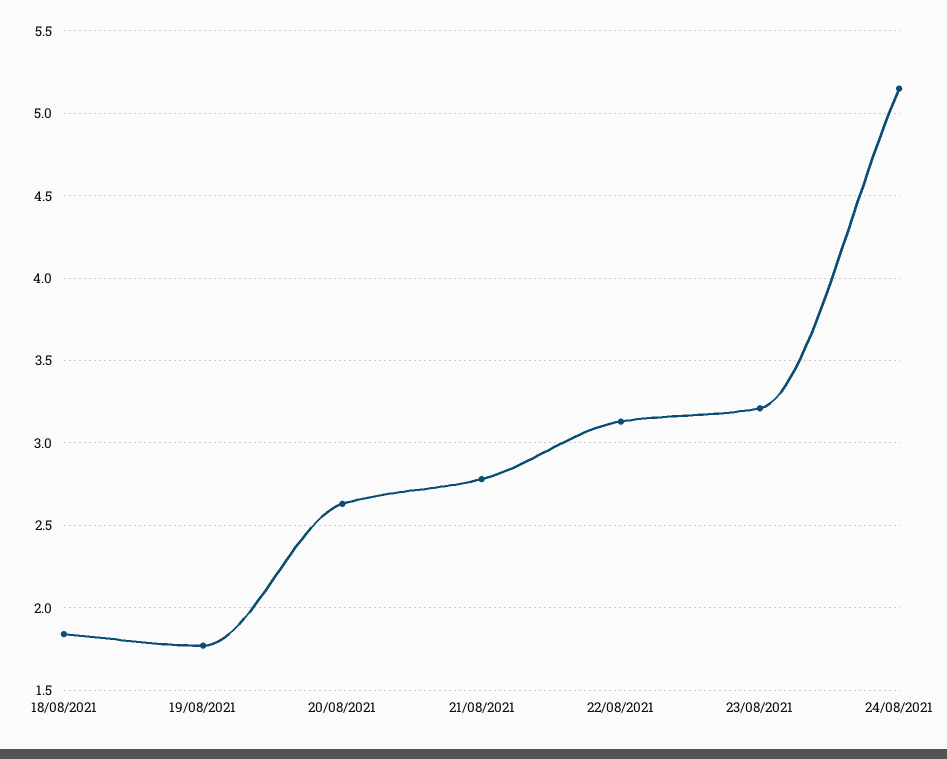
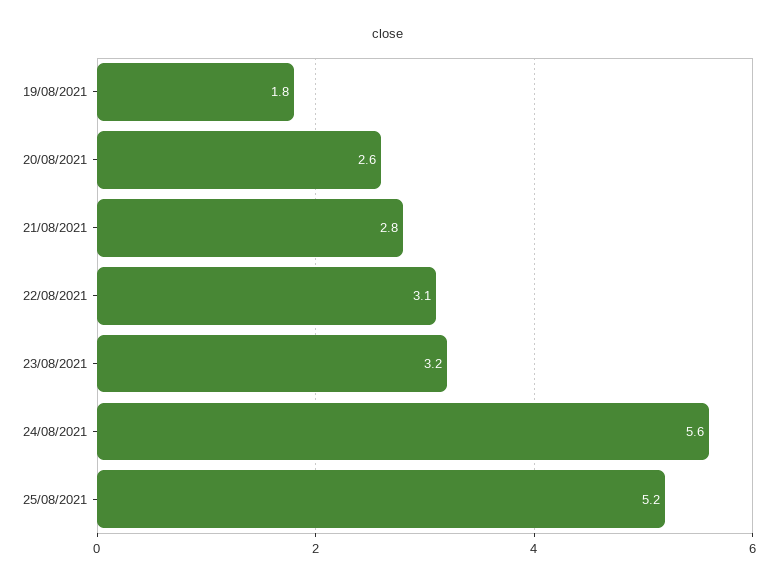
18/08/2021: 1.85 -> none
24/08/2021: 5.15 -> 5.6
25/08/2021: none -> 5.2

